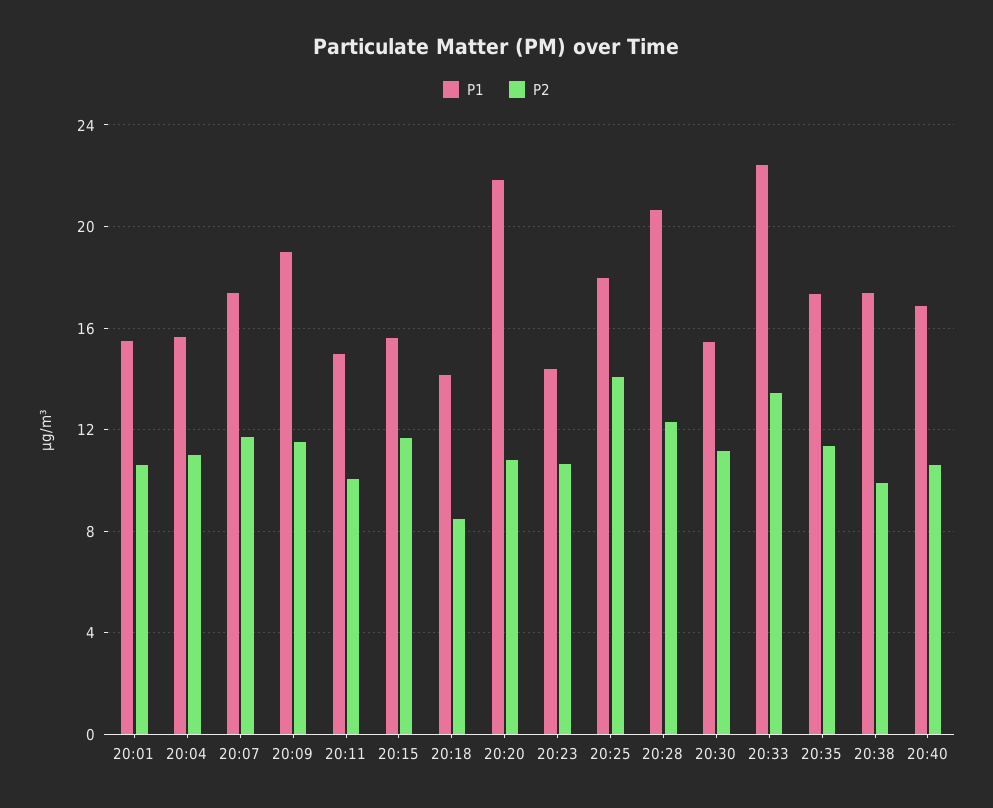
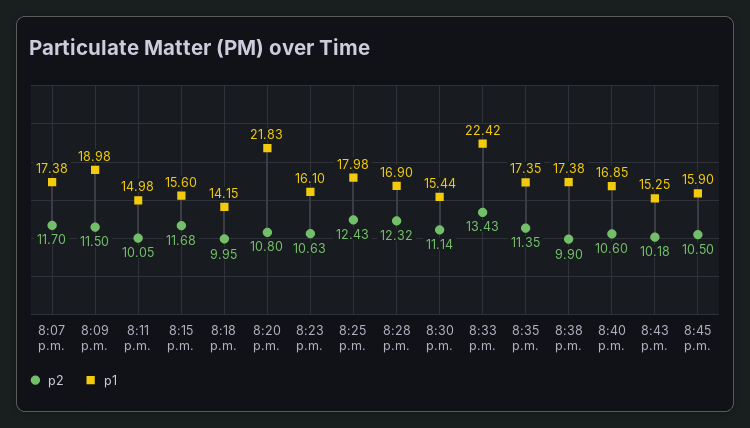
P1, 20:01: 15.5 -> none
P2, 20:01: 10.5 -> none
P1, 20:04: 15.5 -> none
P2, 20:04: 11 -> none
P2, 20:18: 8.5 -> 9.95
P1, 20:23: 14.5 -> 16.1
P2, 20:25: 14 -> 12.43
P1, 20:28: 20.5 -> 16.9
P2, 8:43 p.m.: none -> 10.18
P1, 8:43 p.m.: none -> 15.25
P2, 8:45 p.m.: none -> 10.5
P1, 8:45 p.m.: none -> 15.9

